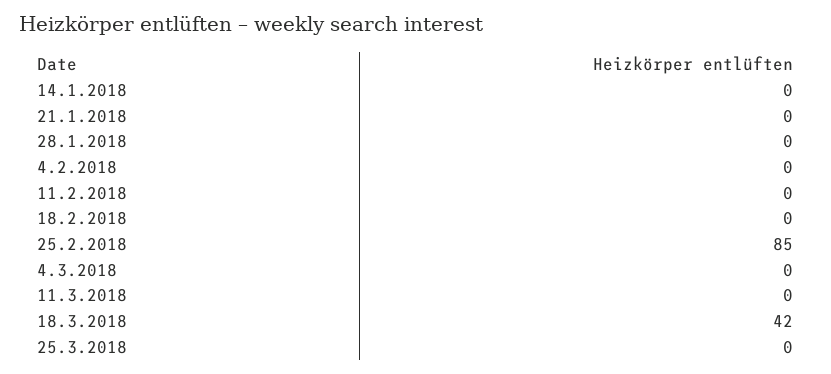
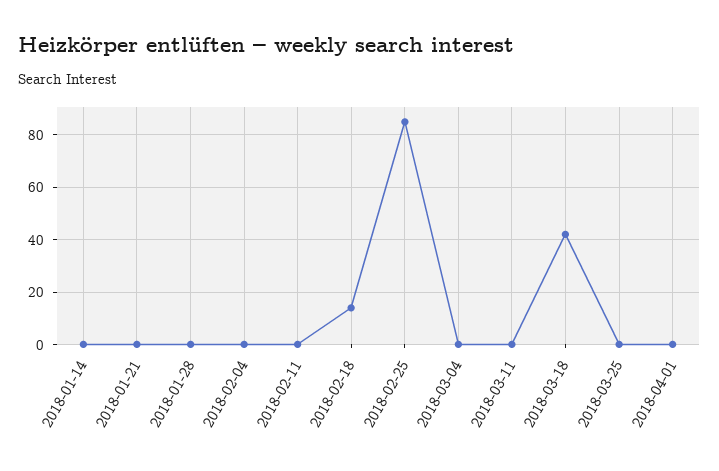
18.2.2018: 0 -> 15
2018-04-01: none -> 0

